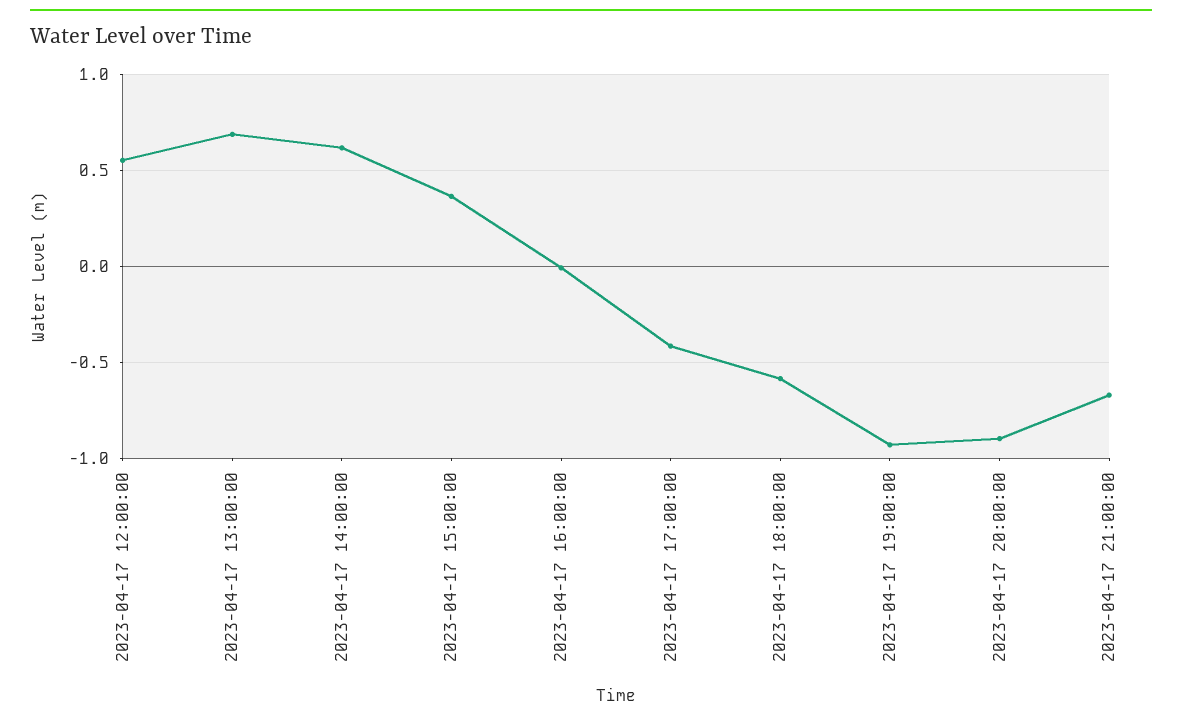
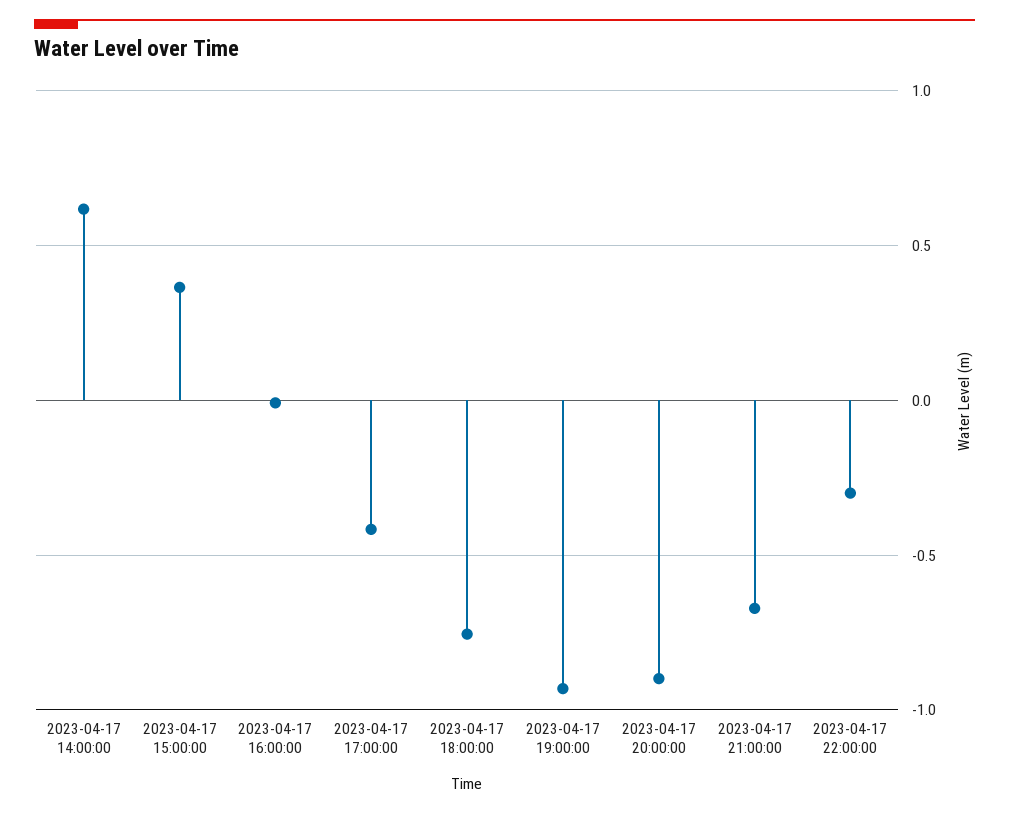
2023-04-17 12:00:00: 0.55 -> none
2023-04-17 13:00:00: 0.7 -> none
2023-04-17 18:00:00: -0.6 -> -0.75
2023-04-17 22:00:00: none -> -0.3

